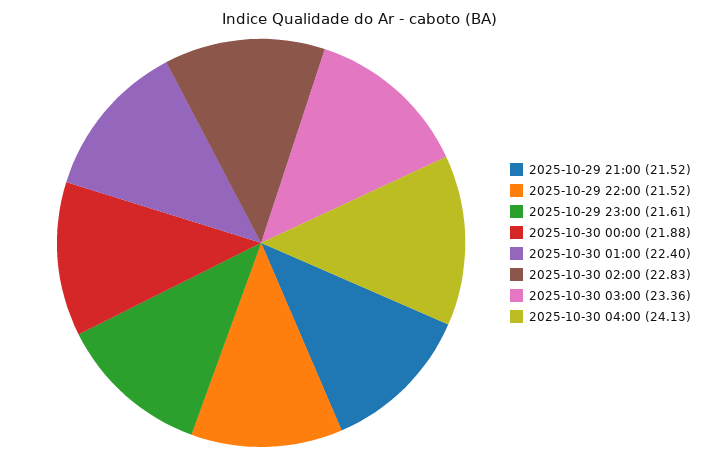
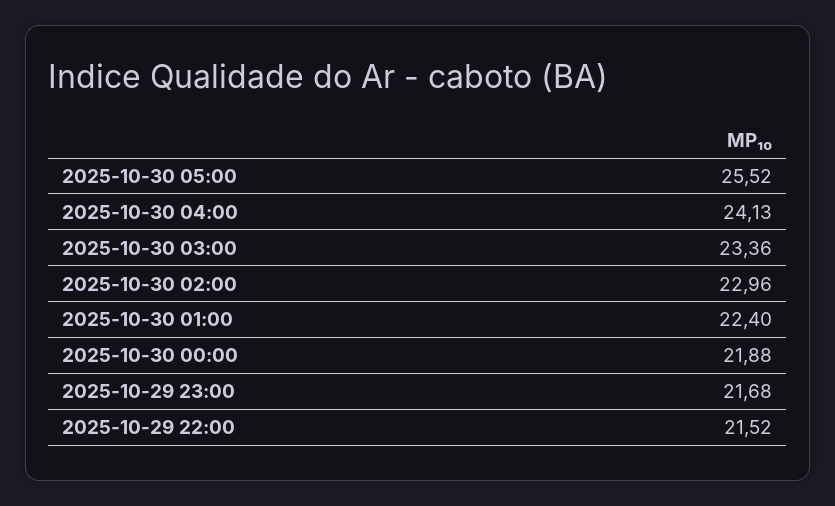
2025-10-29 21:00: 21.52 -> none
2025-10-29 23:00: 21.61 -> 21.68
2025-10-30 02:00: 22.83 -> 22.96
2025-10-30 05:00: none -> 25.52

